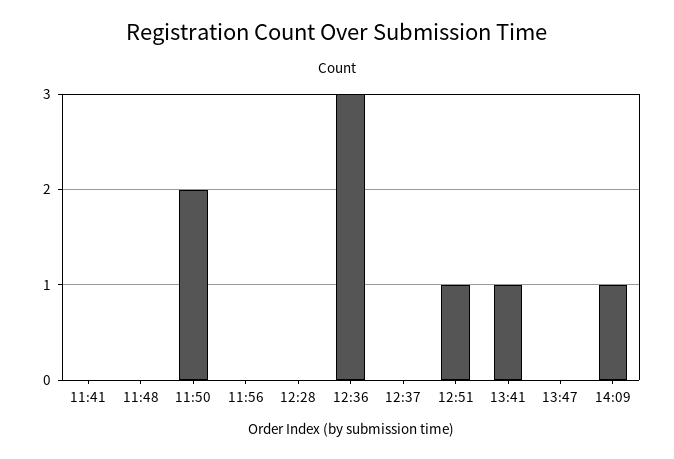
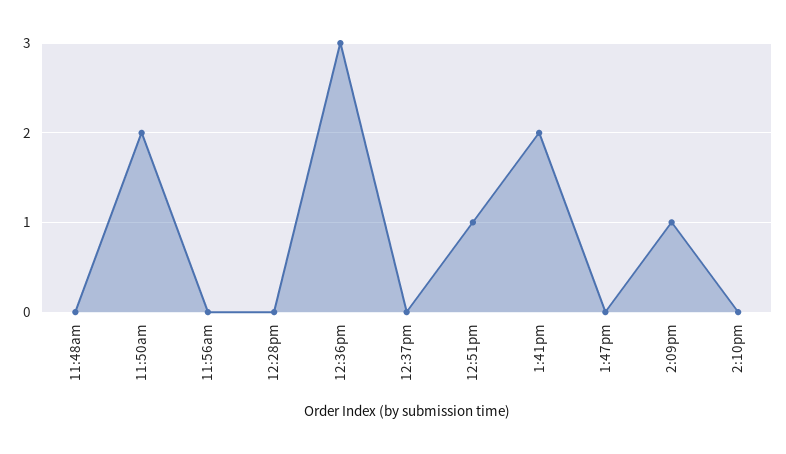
11:41: 0 -> none
13:41: 1 -> 2
2:10pm: none -> 0

